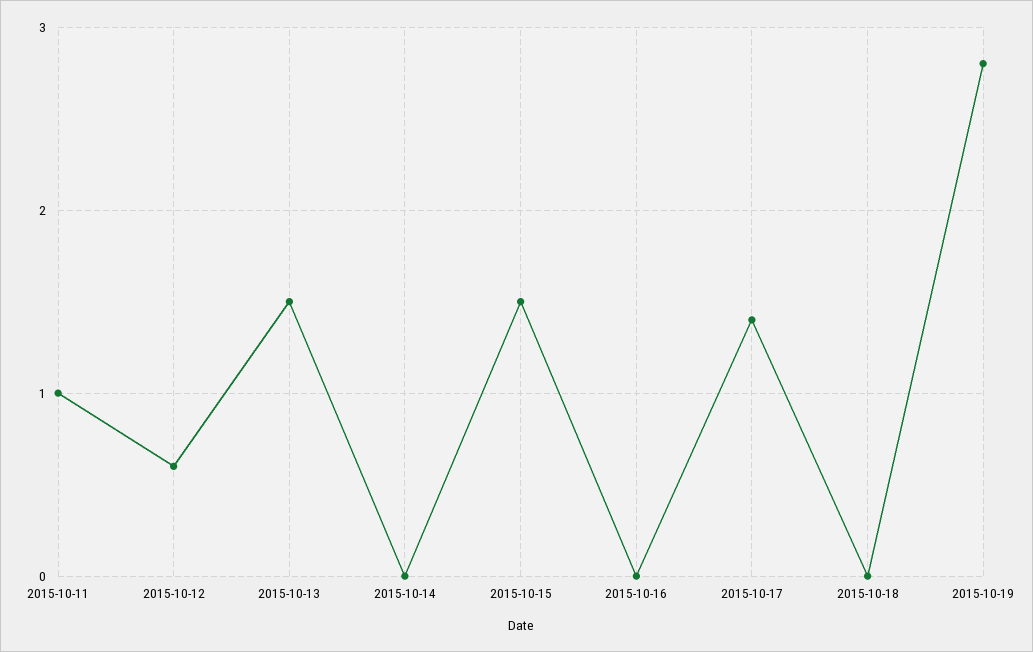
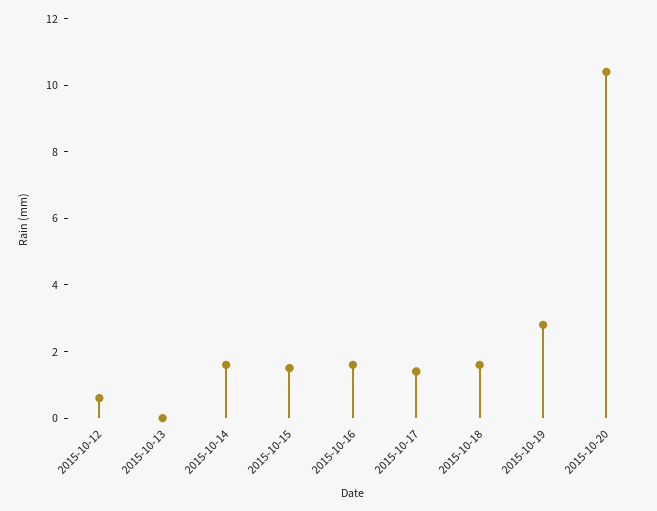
2015-10-11: 1 -> none
2015-10-13: 1.5 -> 0
2015-10-14: 0 -> 1.5
2015-10-16: 0 -> 1.5
2015-10-18: 0 -> 1.5
2015-10-20: none -> 10.5

